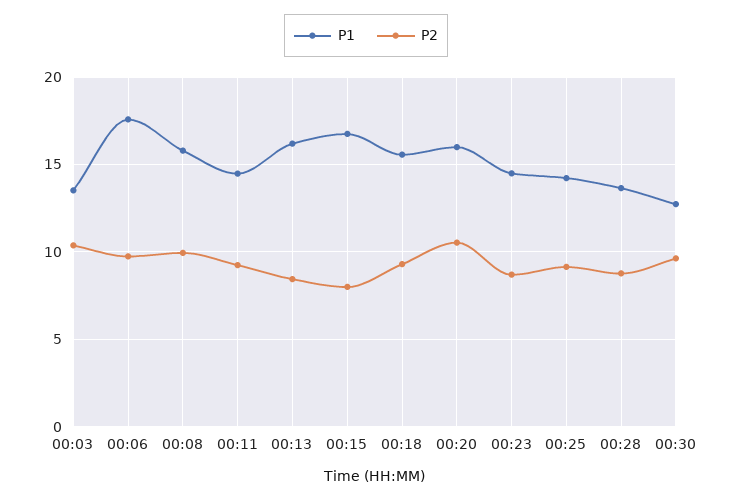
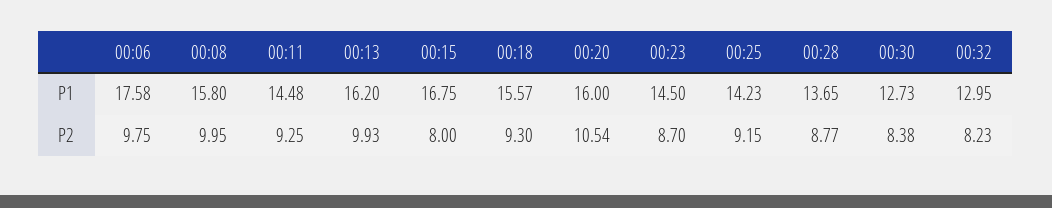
P1, 00:03: 13.5 -> none
P2, 00:03: 10.5 -> none
P2, 00:13: 8.5 -> 9.93
P2, 00:30: 9.5 -> 8.38
P1, 00:32: none -> 12.95
P2, 00:32: none -> 8.23

